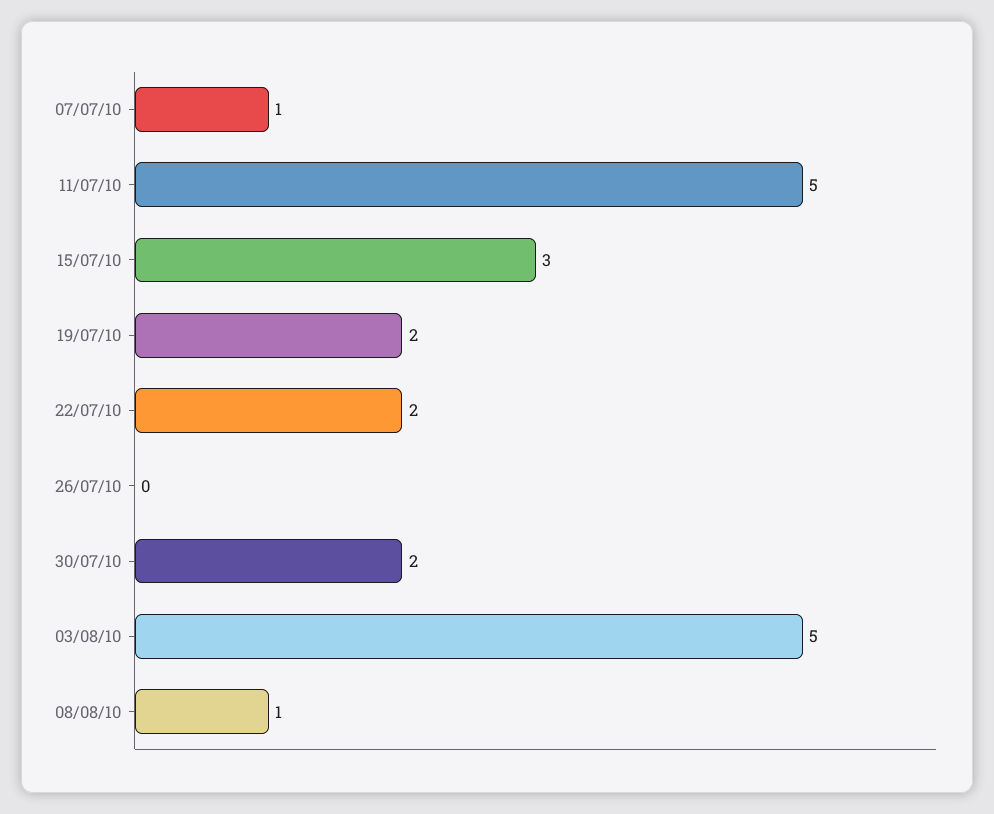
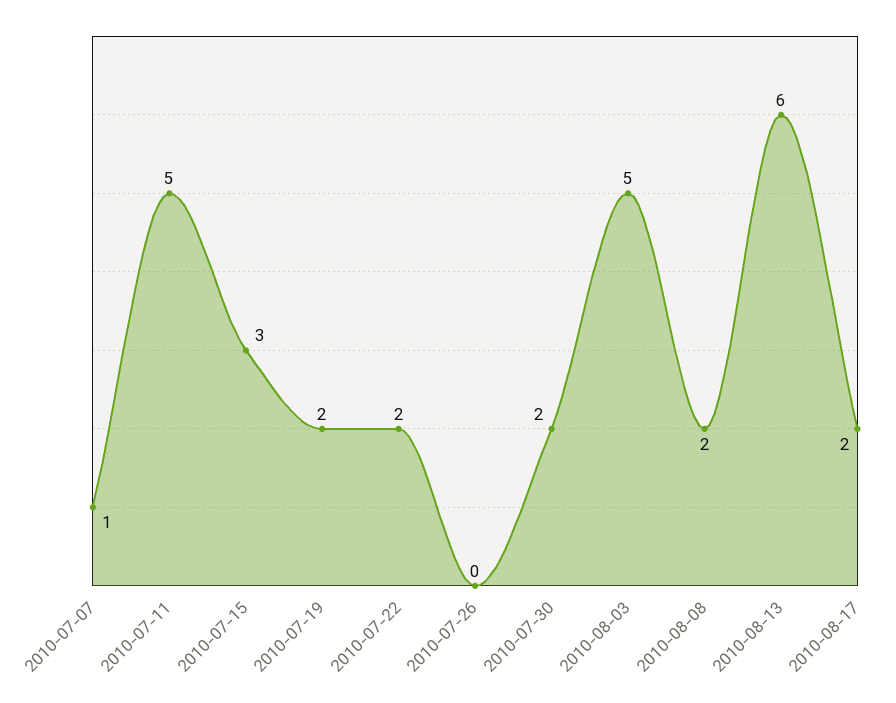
08/08/10: 1 -> 2
2010-08-13: none -> 6
2010-08-17: none -> 2

